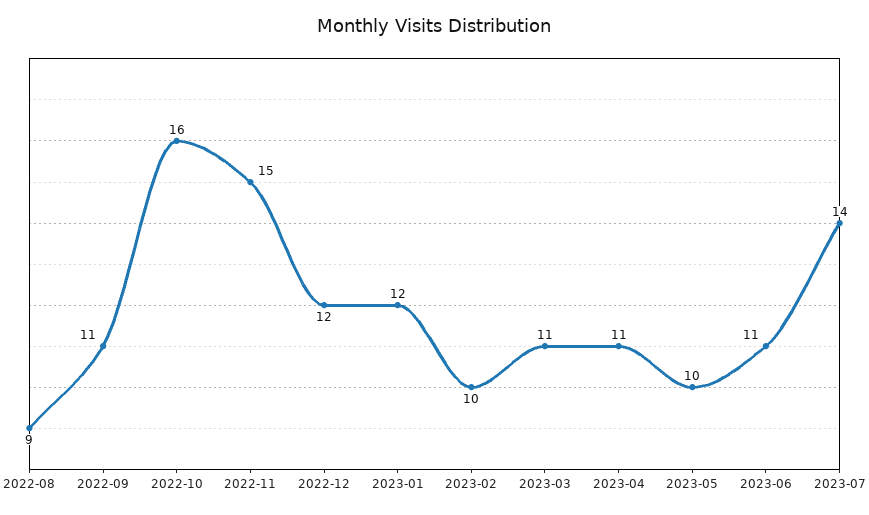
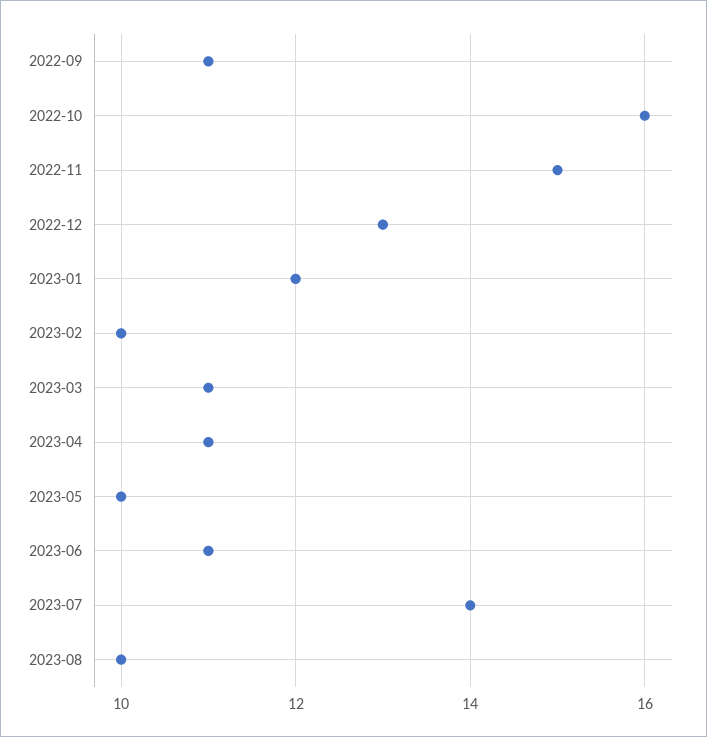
2022-08: 9 -> none
2022-12: 12 -> 13
2023-08: none -> 10

